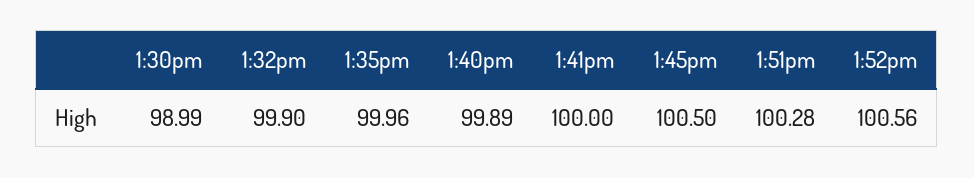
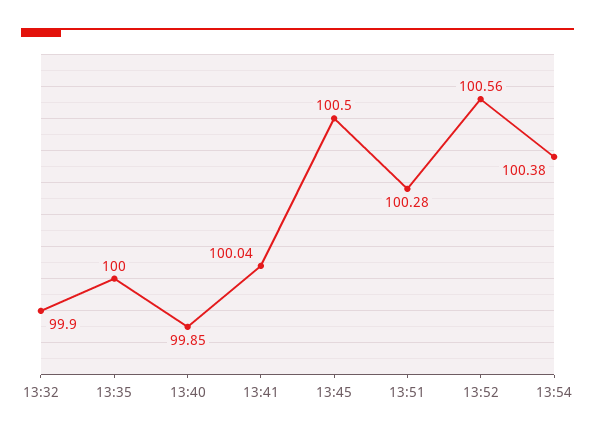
1:30pm: 98.99 -> none
1:35pm: 99.96 -> 100
1:40pm: 99.89 -> 99.85
1:41pm: 100 -> 100.04
13:54: none -> 100.38

